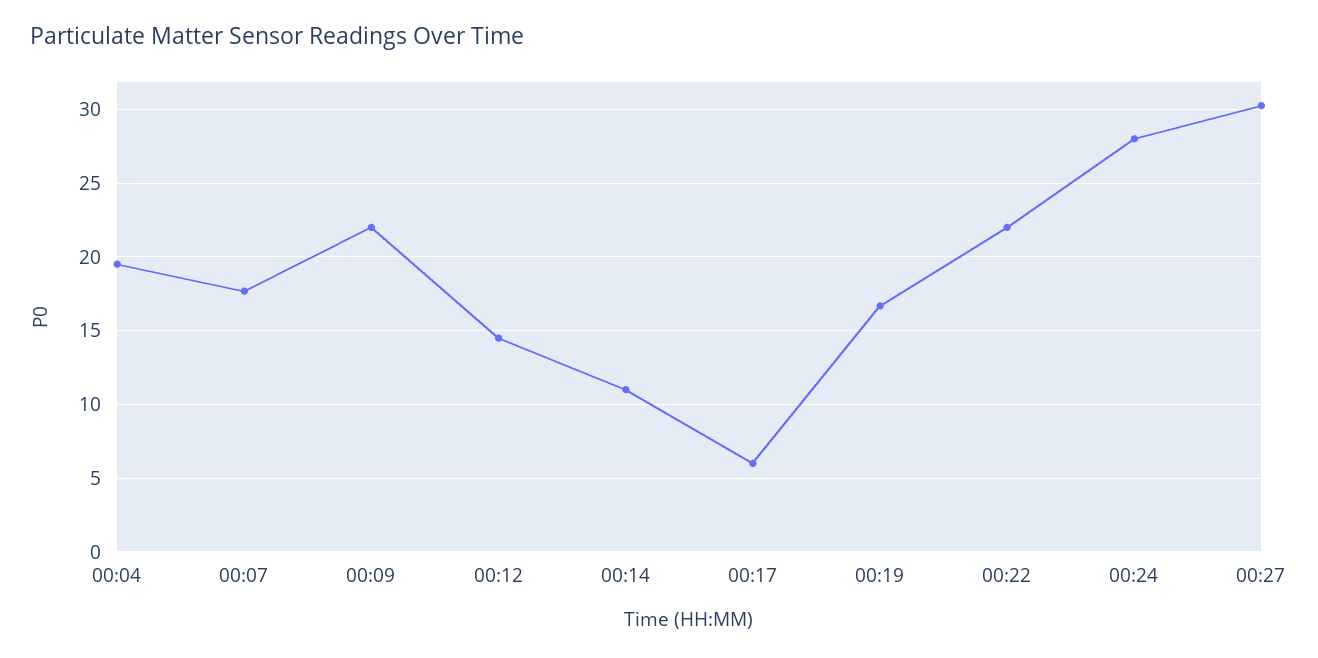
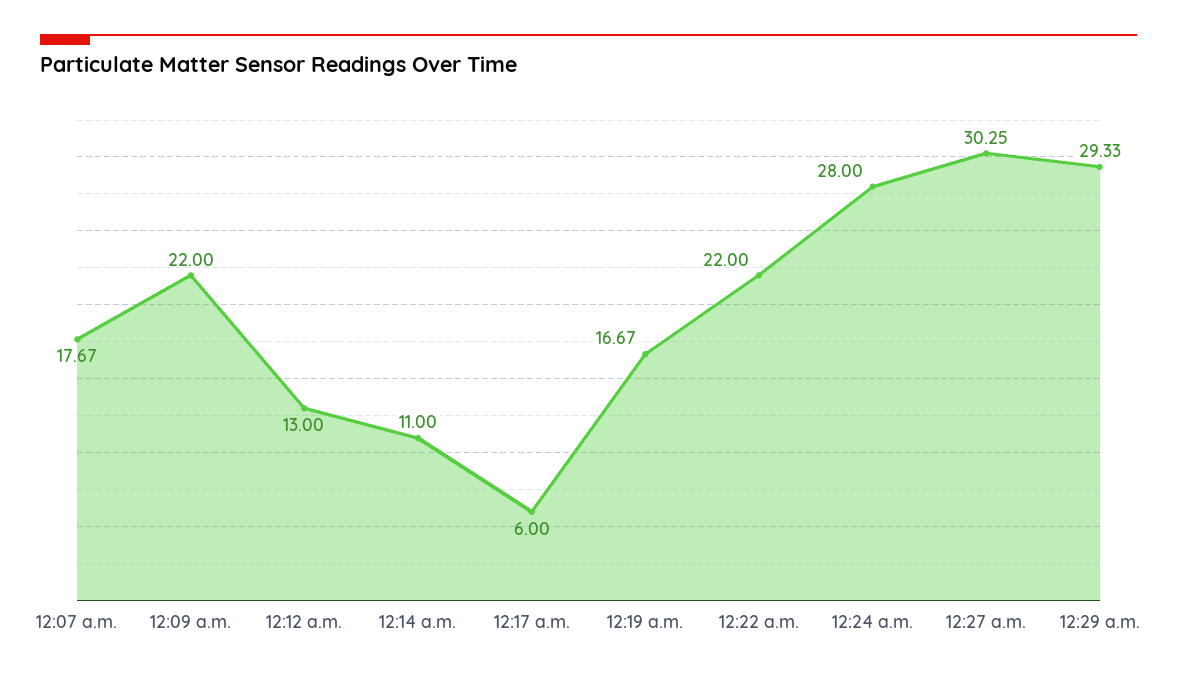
00:04: 19.5 -> none
00:12: 14.5 -> 13
12:29 a.m.: none -> 29.33

